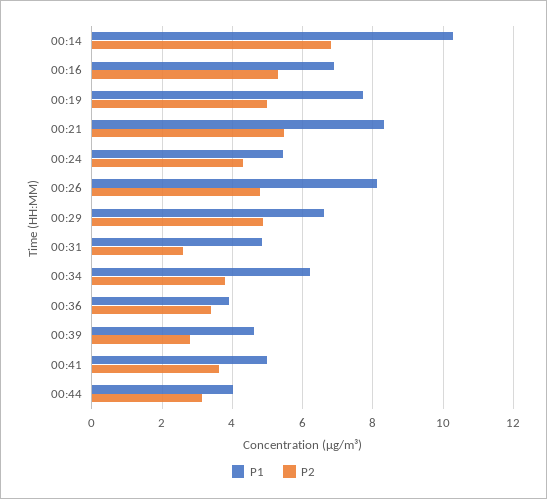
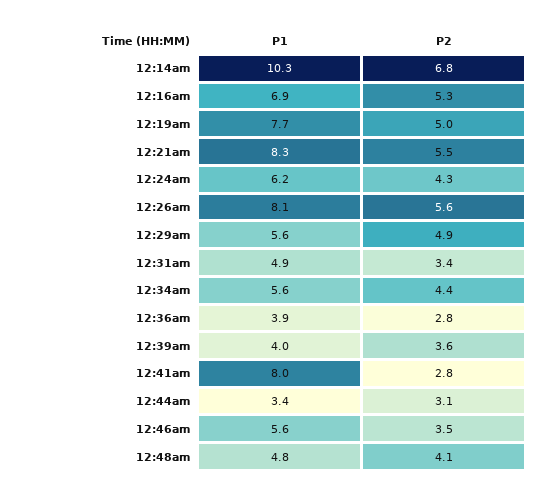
P1, 00:24: 5.4 -> 6.2
P2, 00:26: 4.8 -> 5.6
P1, 00:29: 6.6 -> 5.6
P2, 00:31: 2.6 -> 3.4
P1, 00:34: 6.2 -> 5.6
P2, 00:34: 3.8 -> 4.4
P2, 00:36: 3.4 -> 2.8
P1, 00:39: 4.6 -> 4
P2, 00:39: 2.8 -> 3.6
P1, 00:41: 5 -> 8
P2, 00:41: 3.6 -> 2.8
P1, 00:44: 4 -> 3.4
P1, 12:46am: none -> 5.6
P2, 12:46am: none -> 3.5
P1, 12:48am: none -> 4.8
P2, 12:48am: none -> 4.1

